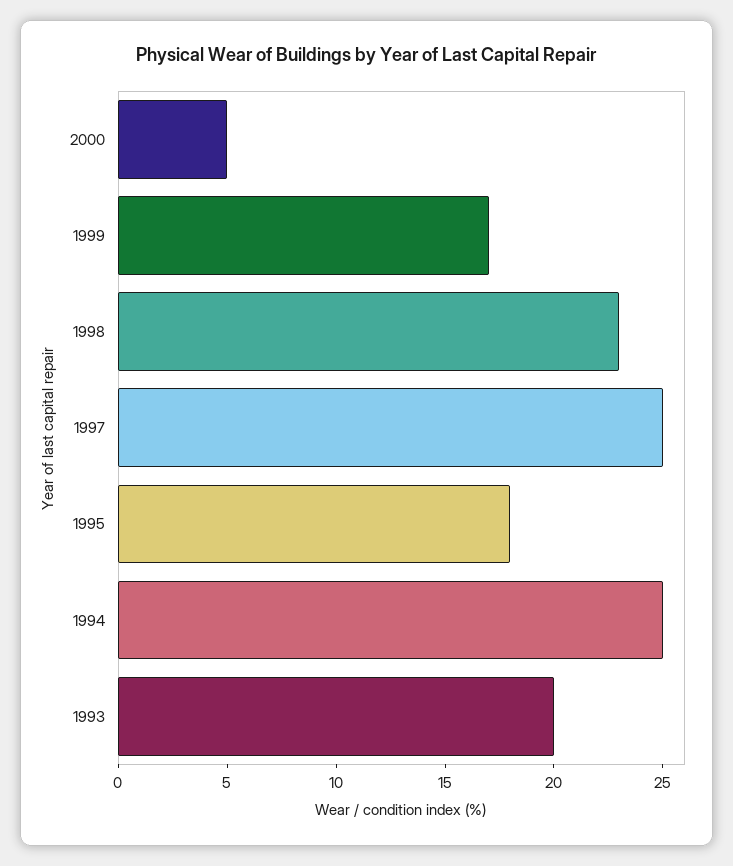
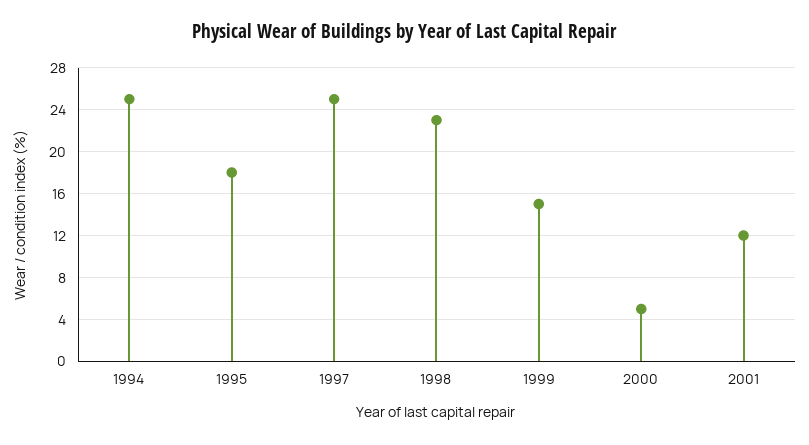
1999: 17 -> 15
1993: 20 -> none
2001: none -> 12

